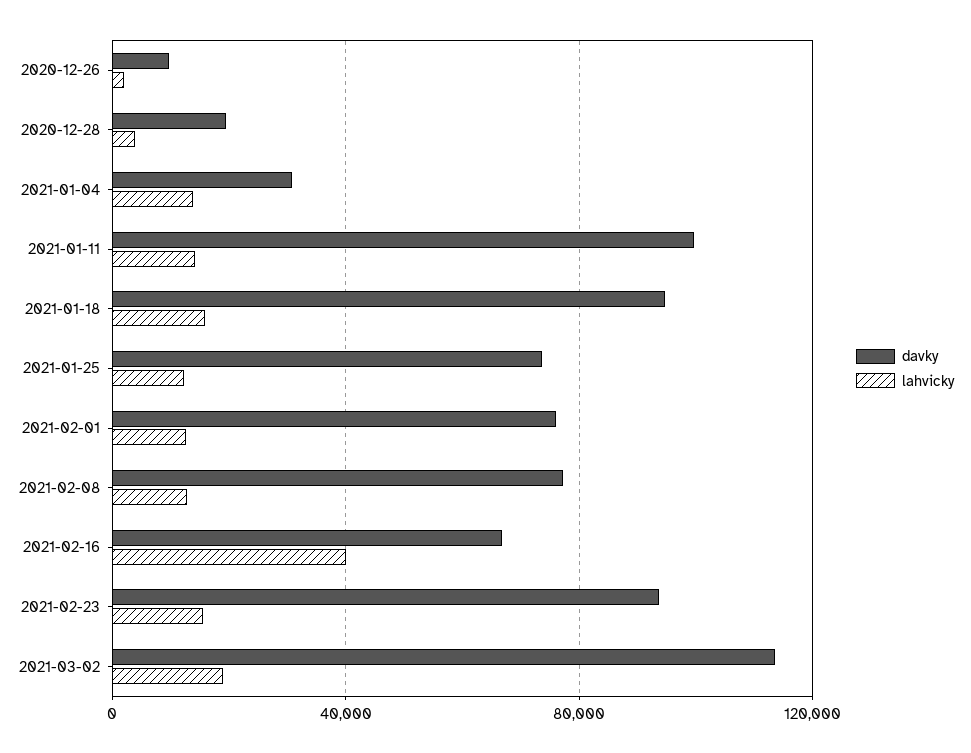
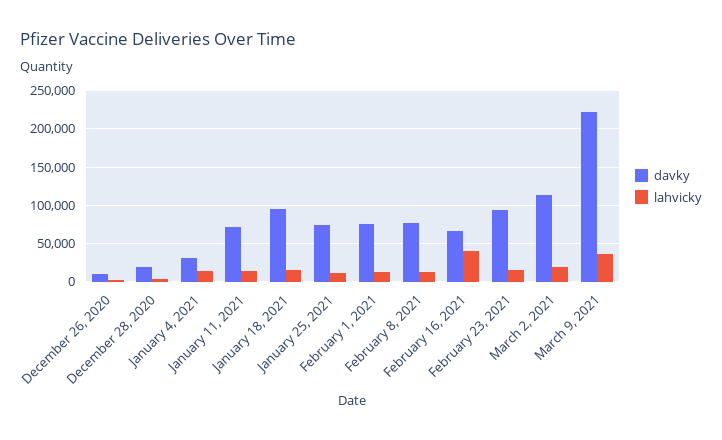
davky, 2021-01-11: 100000 -> 70000
davky, March 9, 2021: none -> 220000
lahvicky, March 9, 2021: none -> 40000

